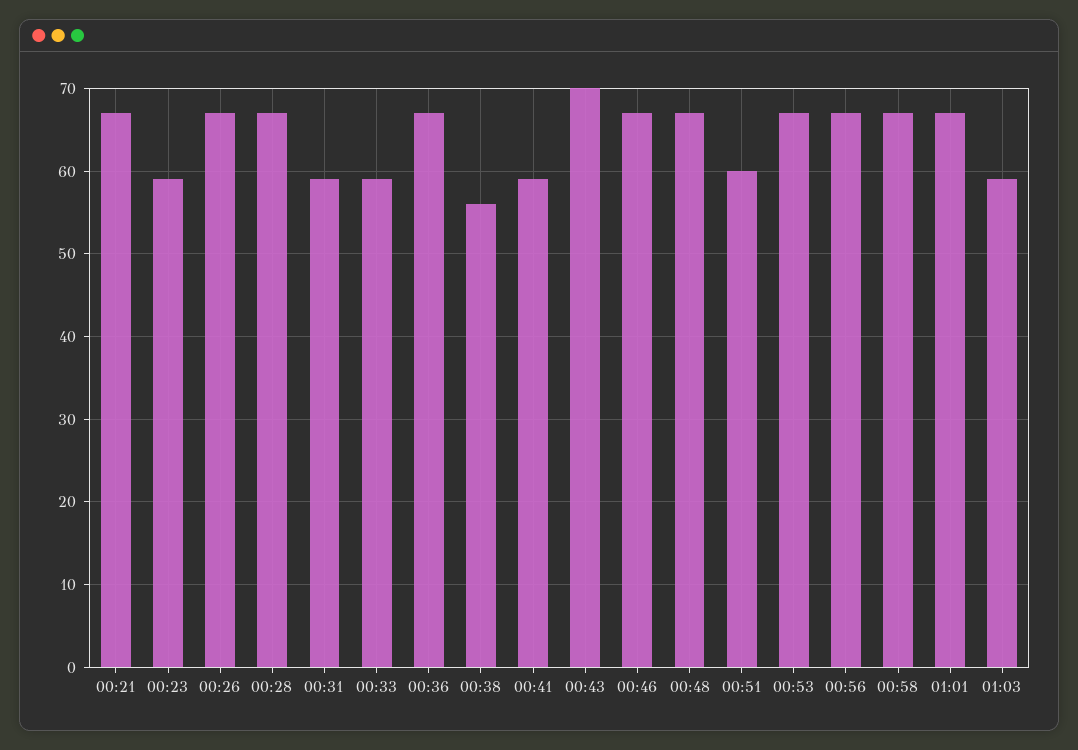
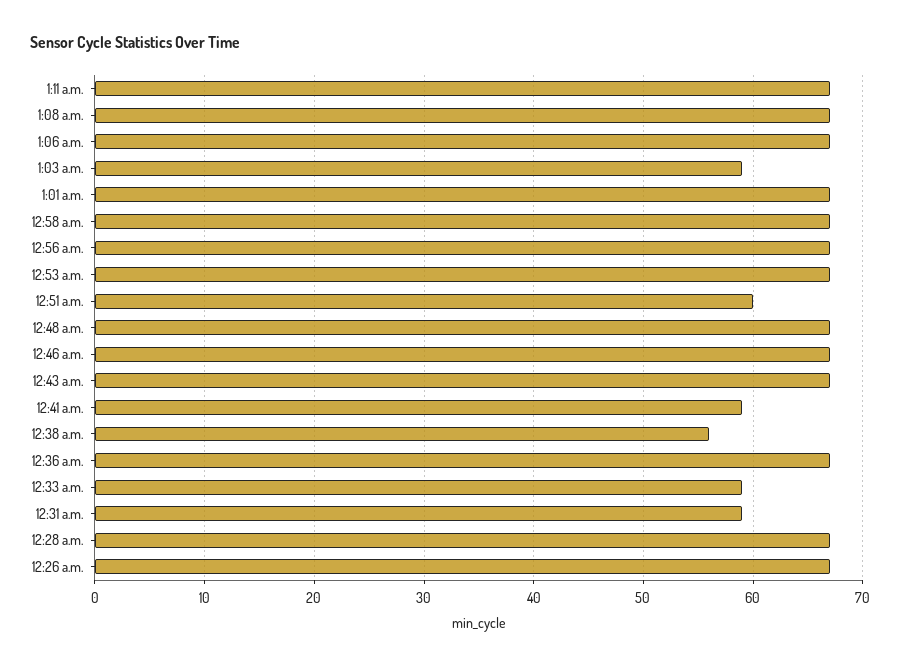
00:21: 67 -> none
00:23: 59 -> none
00:43: 70 -> 67
1:11 a.m.: none -> 67
1:08 a.m.: none -> 67
1:06 a.m.: none -> 67

